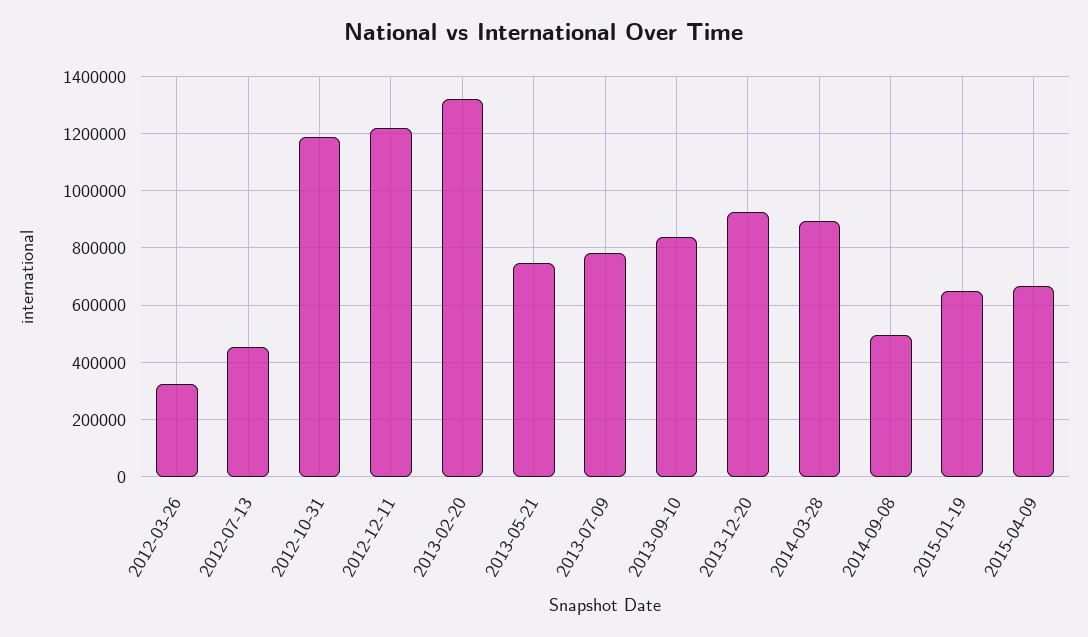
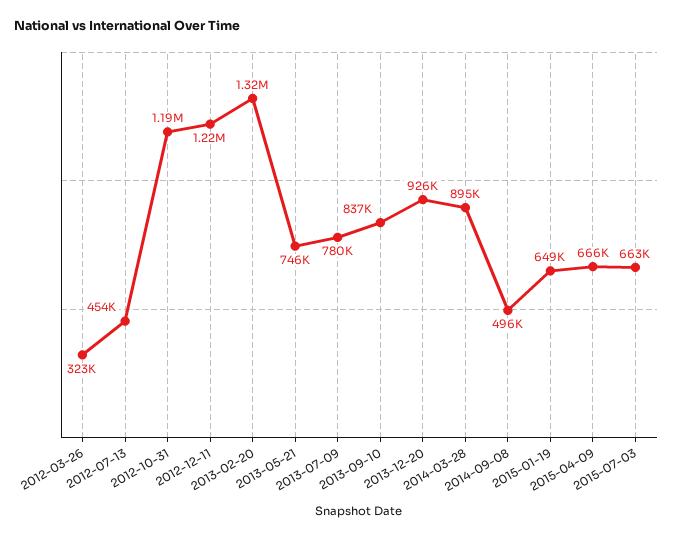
2015-07-03: none -> 663000

